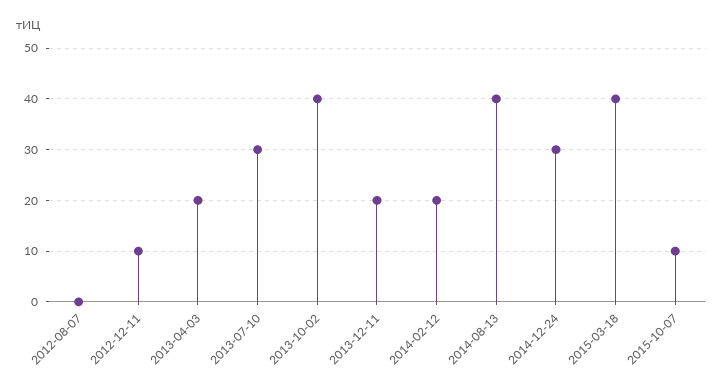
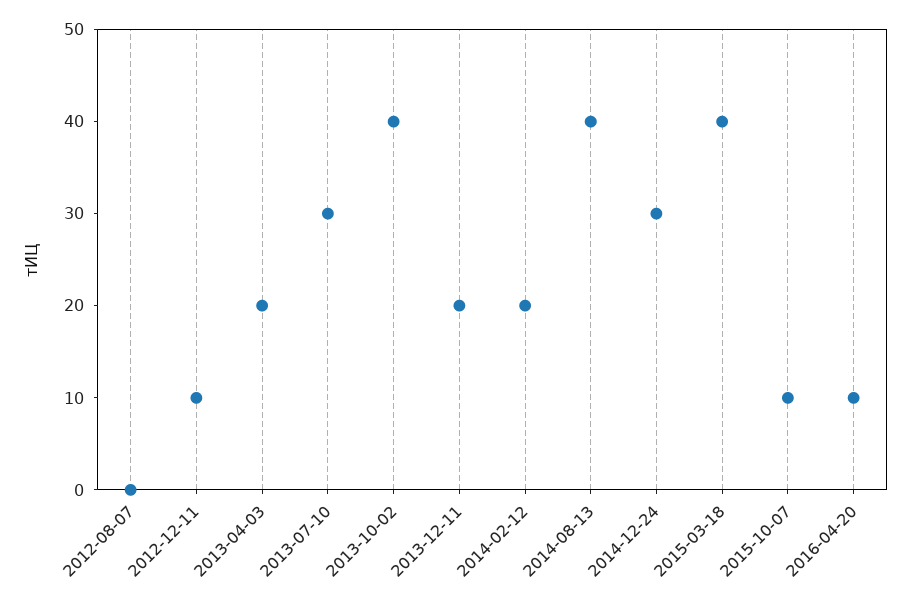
2016-04-20: none -> 10

